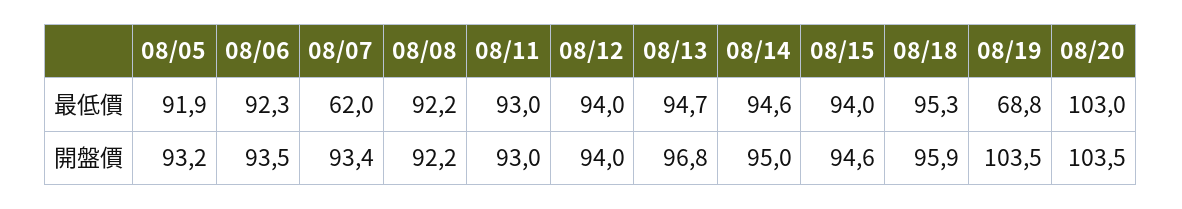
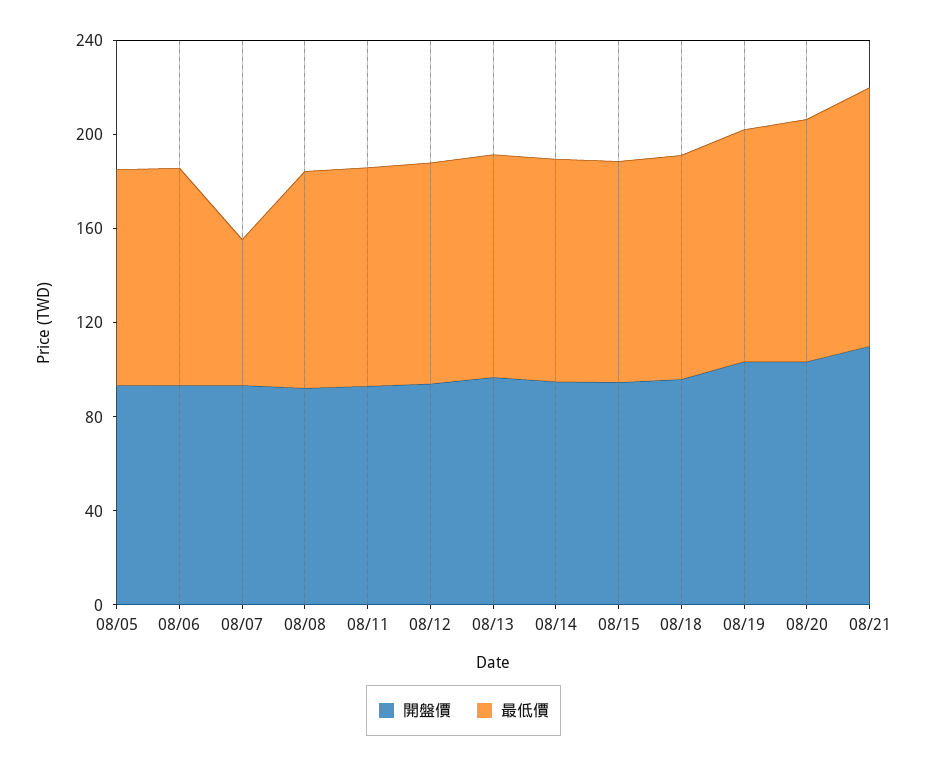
最低價, 08/19: 68.8 -> 100
開盤價, 08/21: none -> 110
最低價, 08/21: none -> 110

